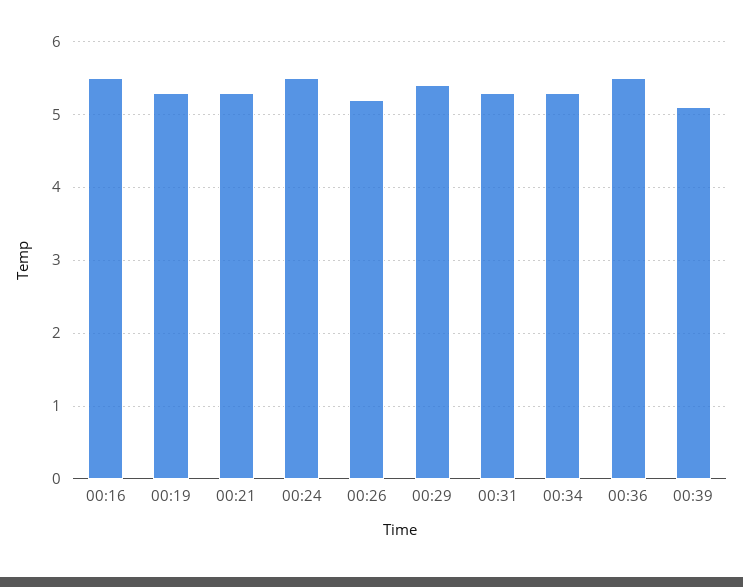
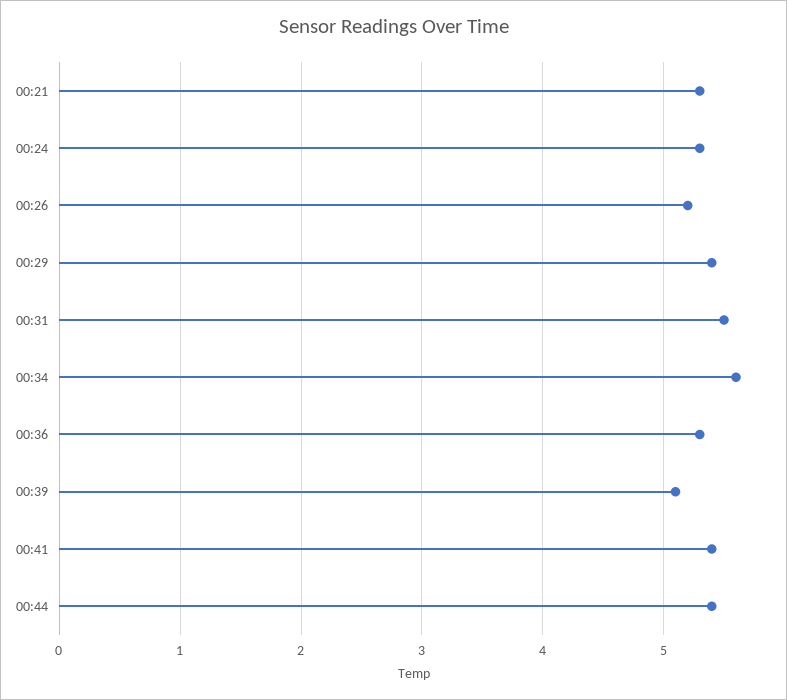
00:16: 5.5 -> none
00:19: 5.3 -> none
00:24: 5.5 -> 5.3
00:31: 5.3 -> 5.5
00:34: 5.3 -> 5.6
00:36: 5.5 -> 5.3
00:41: none -> 5.4
00:44: none -> 5.4

